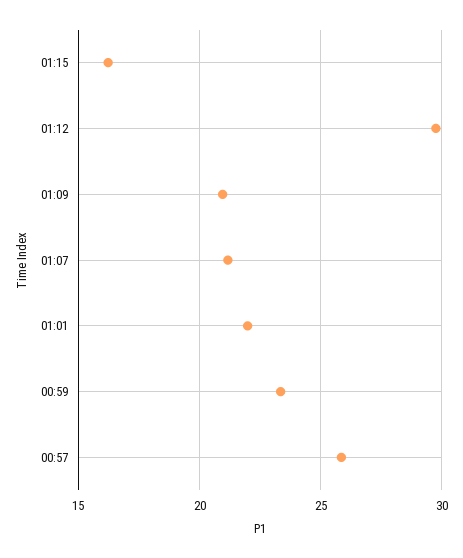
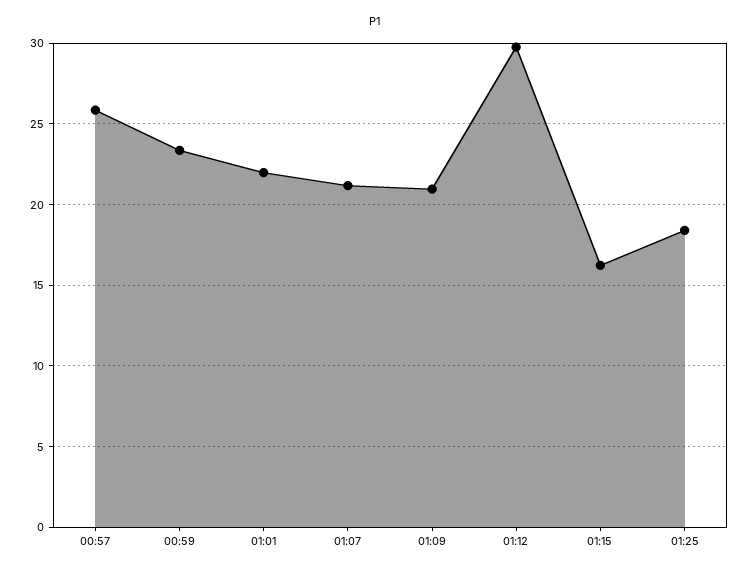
01:25: none -> 18.5

